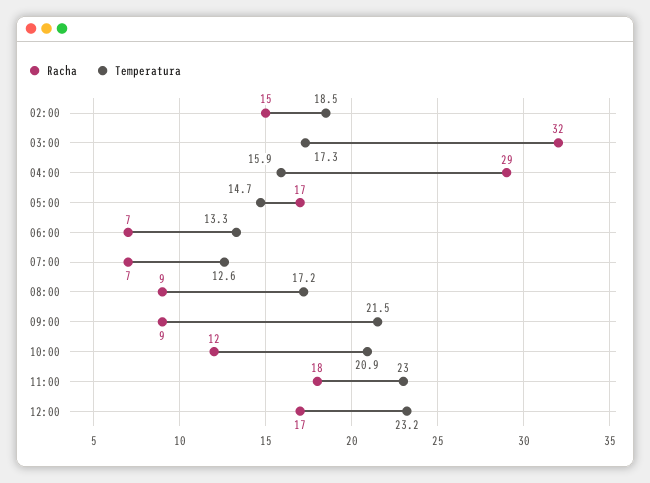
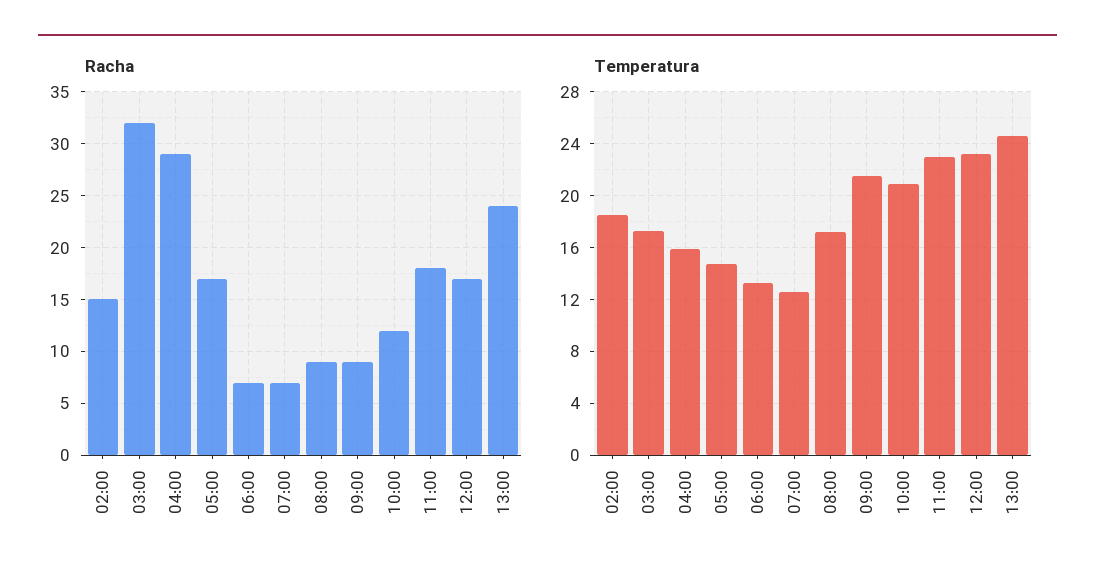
Racha, 13:00: none -> 24
Temperatura, 13:00: none -> 24.5

